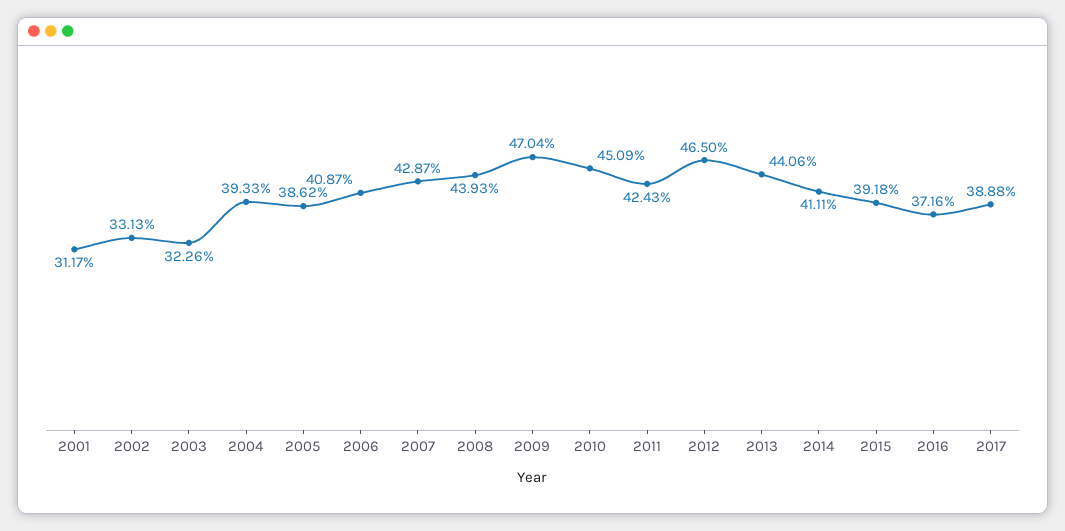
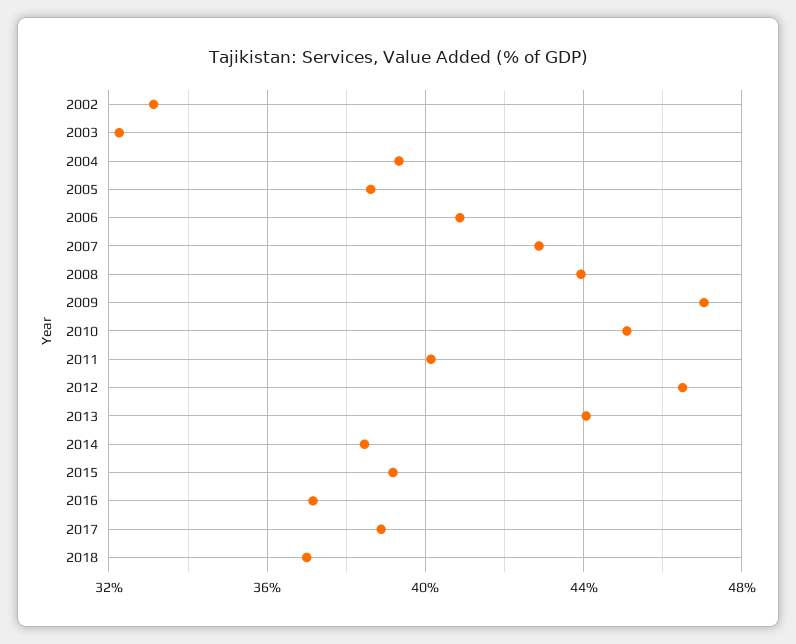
2001: 31.17 -> none
2011: 42.43 -> 40
2014: 41.11 -> 38.5
2018: none -> 37

